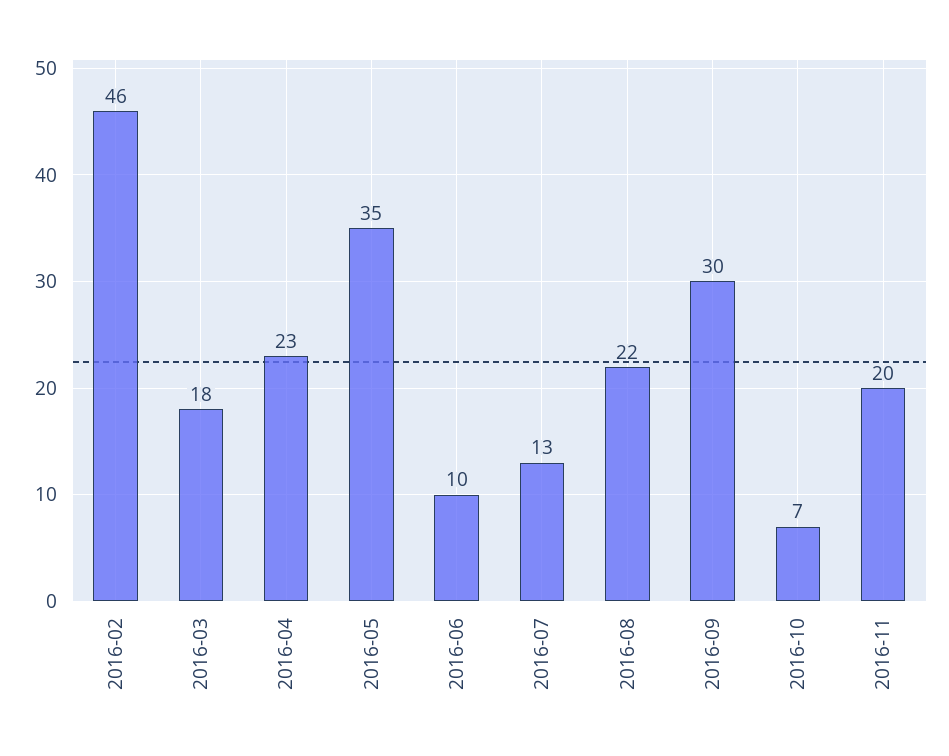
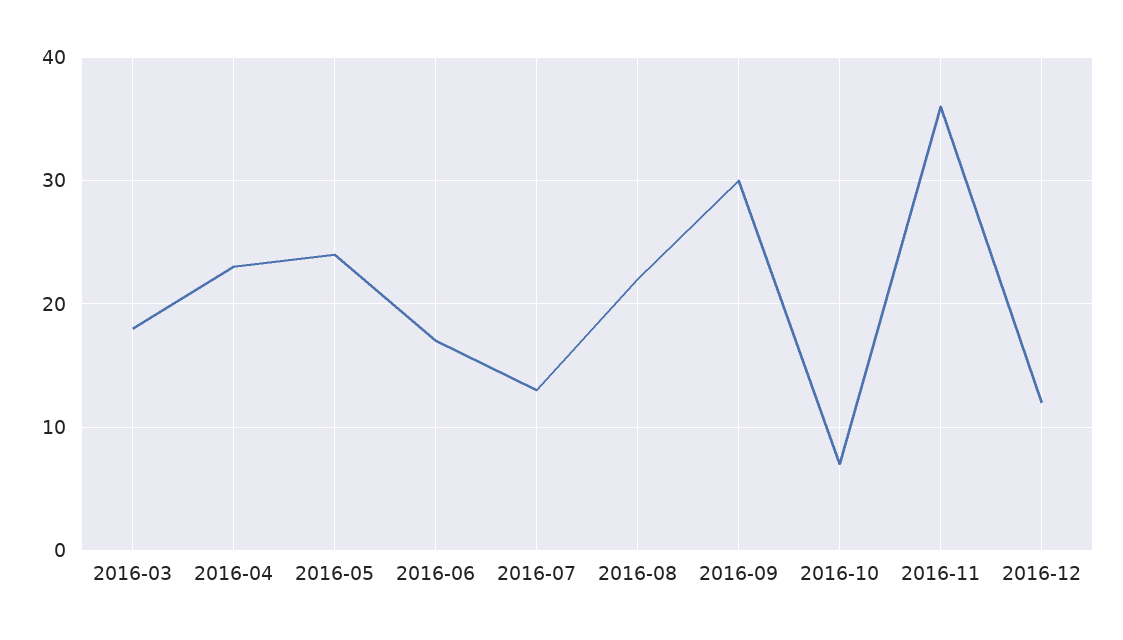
2016-02: 46 -> none
2016-05: 35 -> 24
2016-06: 10 -> 17
2016-11: 20 -> 36
2016-12: none -> 12

